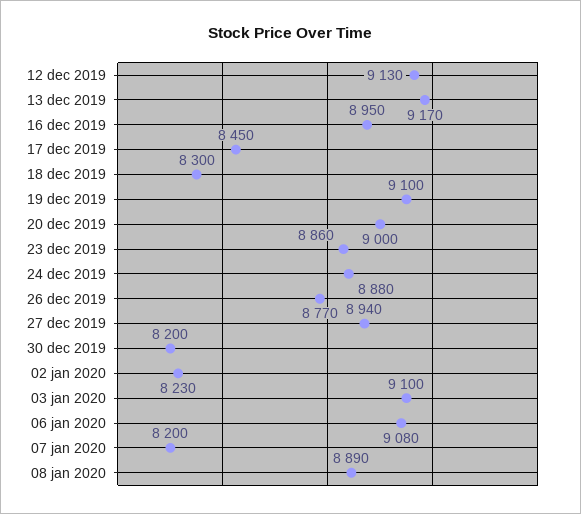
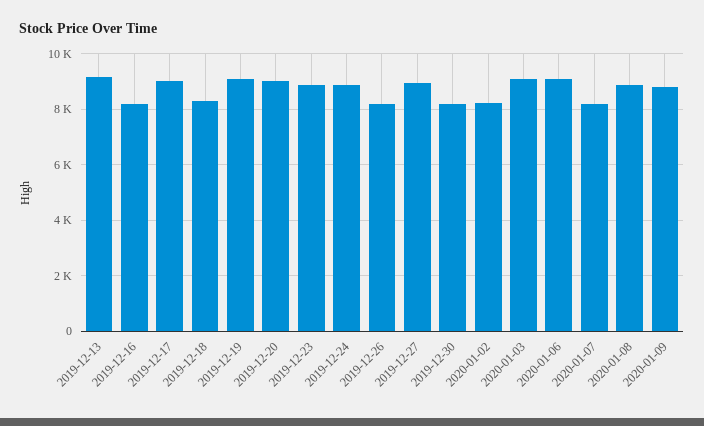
12 dec 2019: 9130 -> none
16 dec 2019: 8950 -> 8250
17 dec 2019: 8450 -> 9000
26 dec 2019: 8770 -> 8250
2020-01-09: none -> 8750

